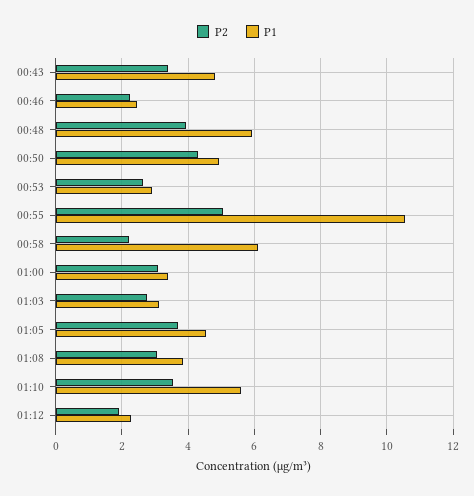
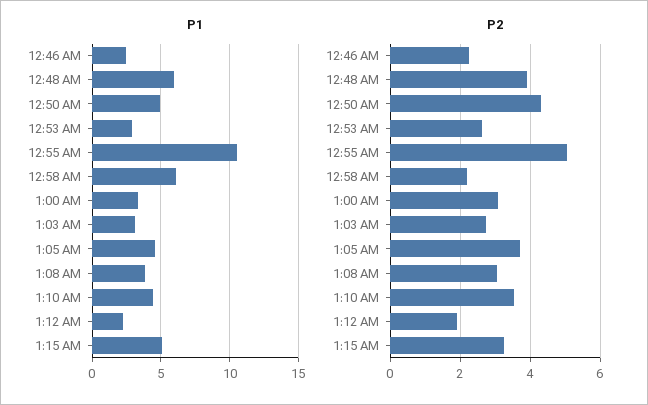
P2, 00:43: 3.4 -> none
P1, 00:43: 4.8 -> none
P1, 01:10: 5.6 -> 4.5
P1, 1:15 AM: none -> 5
P2, 1:15 AM: none -> 3.2

